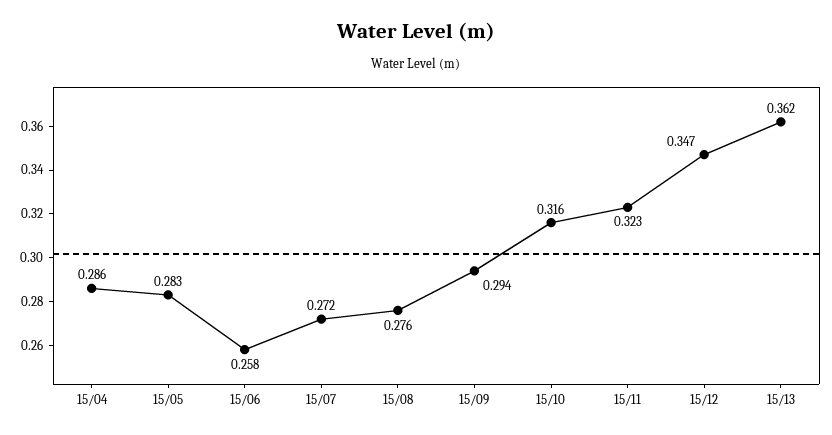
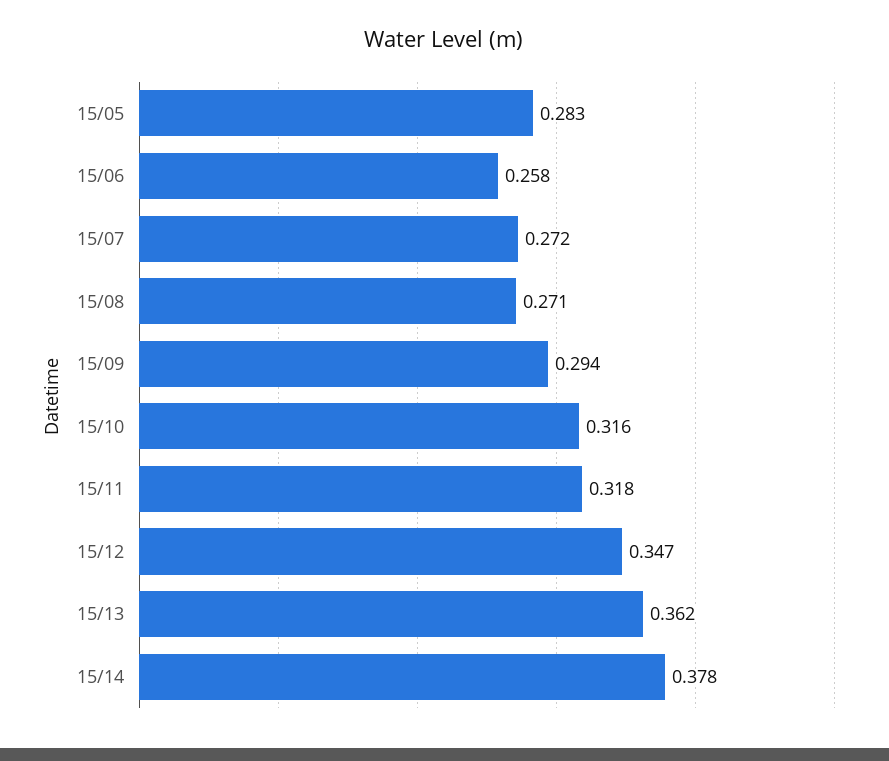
15/04: 0.286 -> none
15/08: 0.276 -> 0.271
15/11: 0.323 -> 0.318
15/14: none -> 0.378

